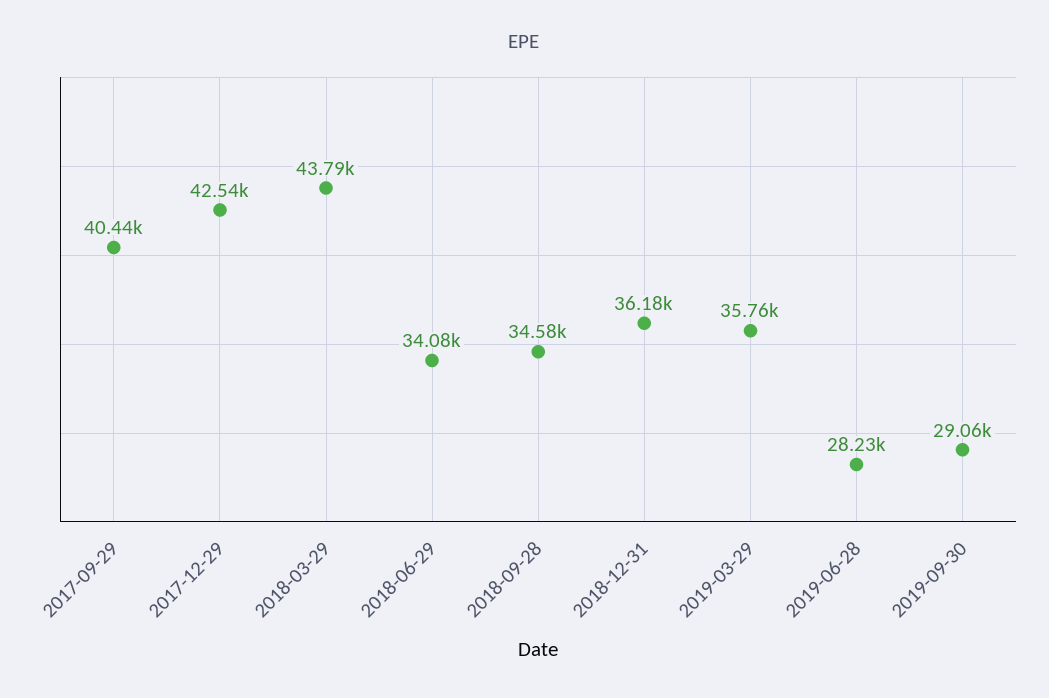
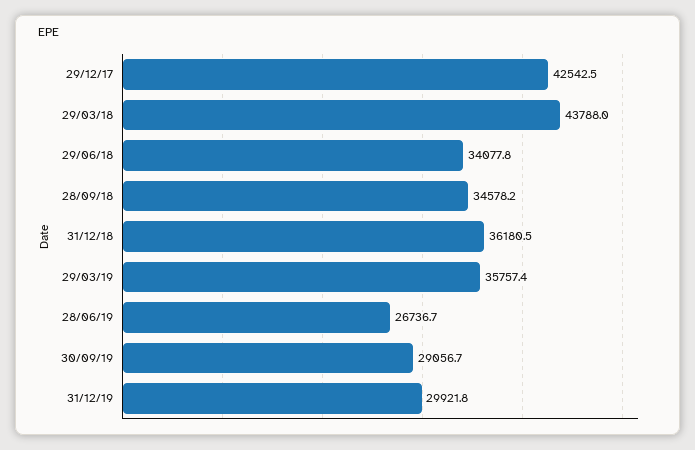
2017-09-29: 40440 -> none
2019-06-28: 28230 -> 26736.7
31/12/19: none -> 29921.8

